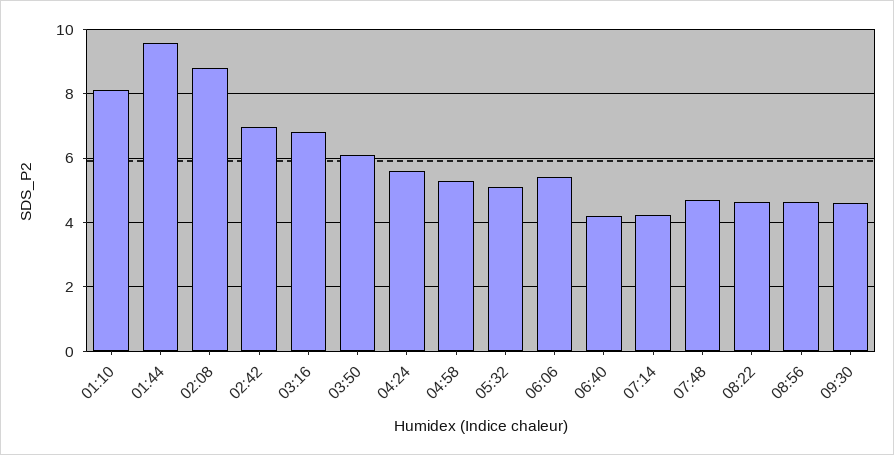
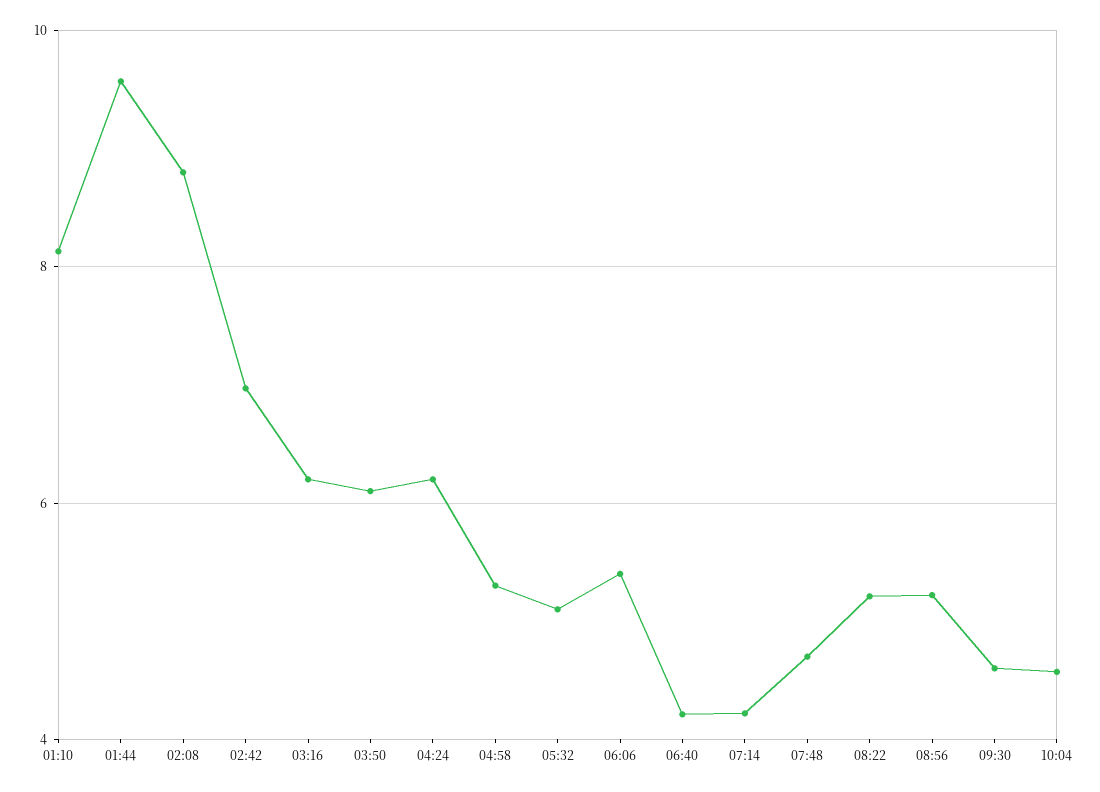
03:16: 6.8 -> 6.2
04:24: 5.6 -> 6.2
08:22: 4.6 -> 5.2
08:56: 4.6 -> 5.2
10:04: none -> 4.6

